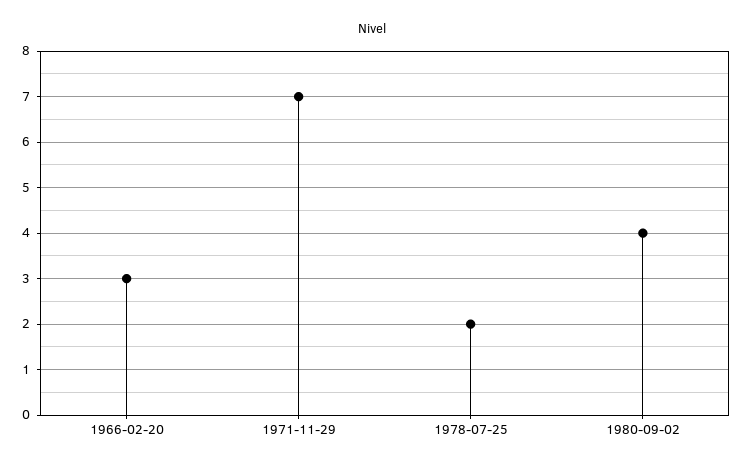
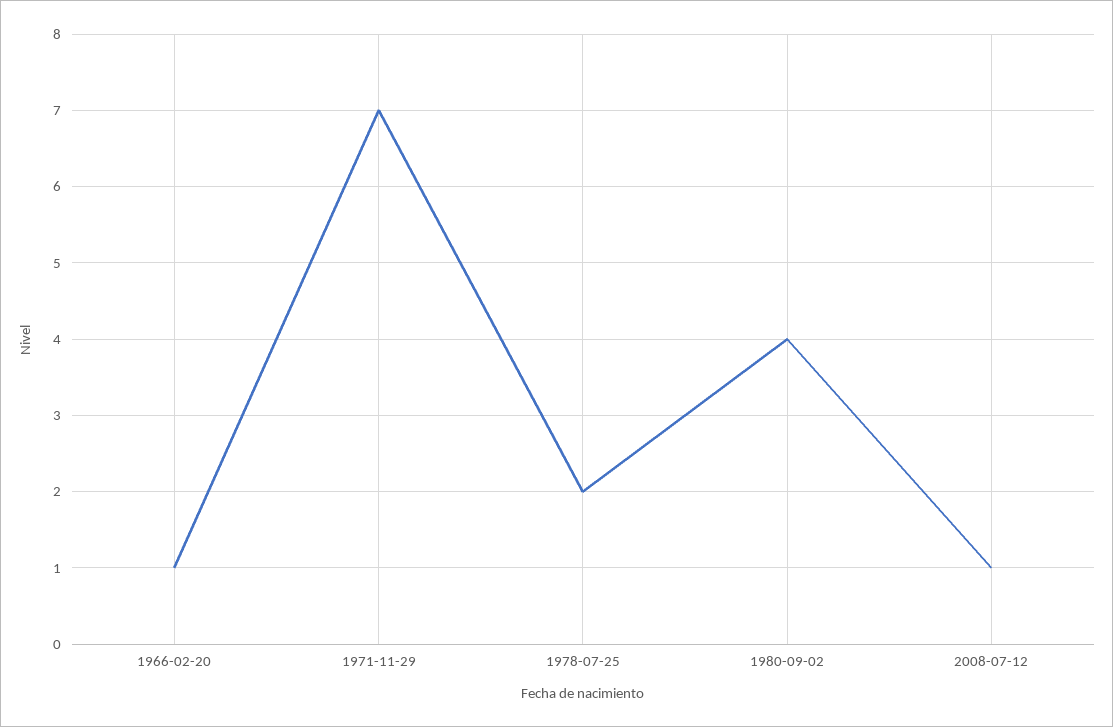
1966-02-20: 3 -> 1
2008-07-12: none -> 1

